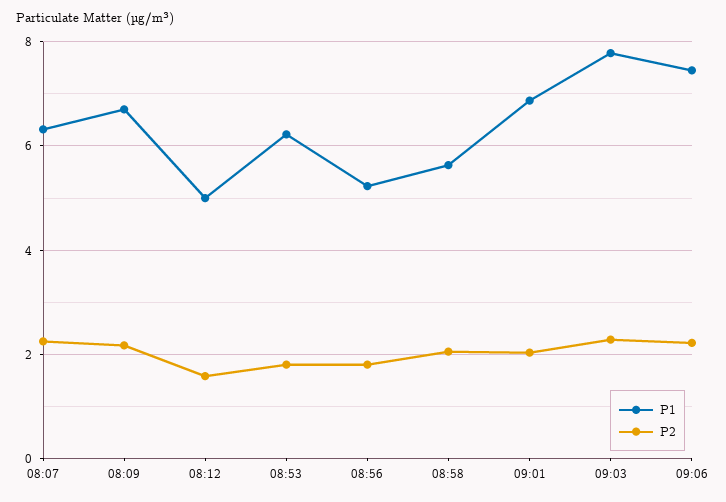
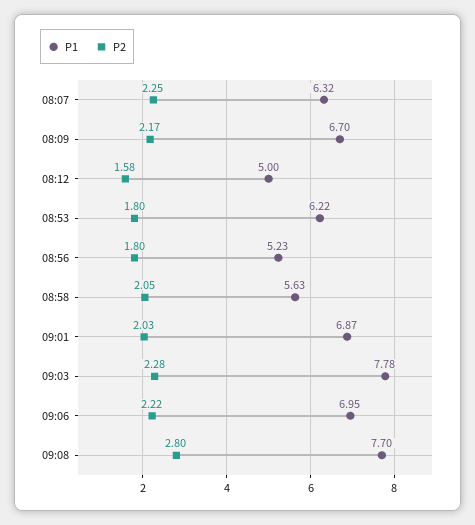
P1, 09:06: 7.4 -> 6.95
P1, 09:08: none -> 7.7
P2, 09:08: none -> 2.8

